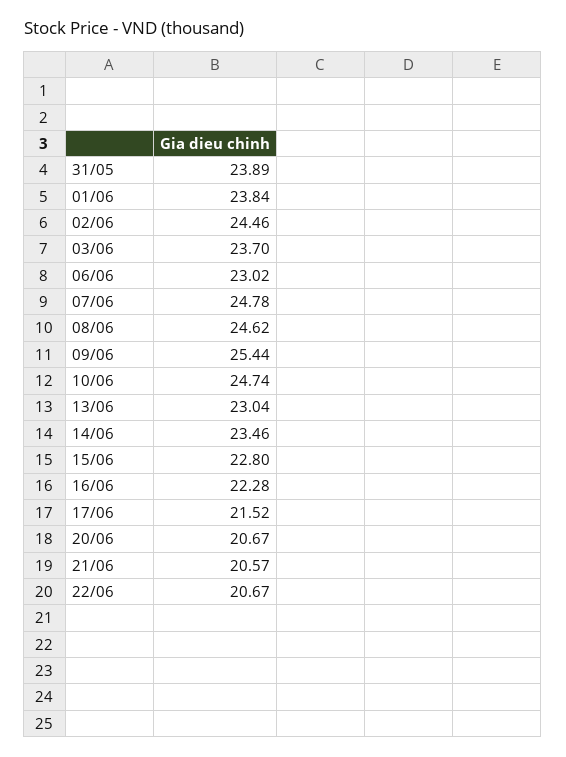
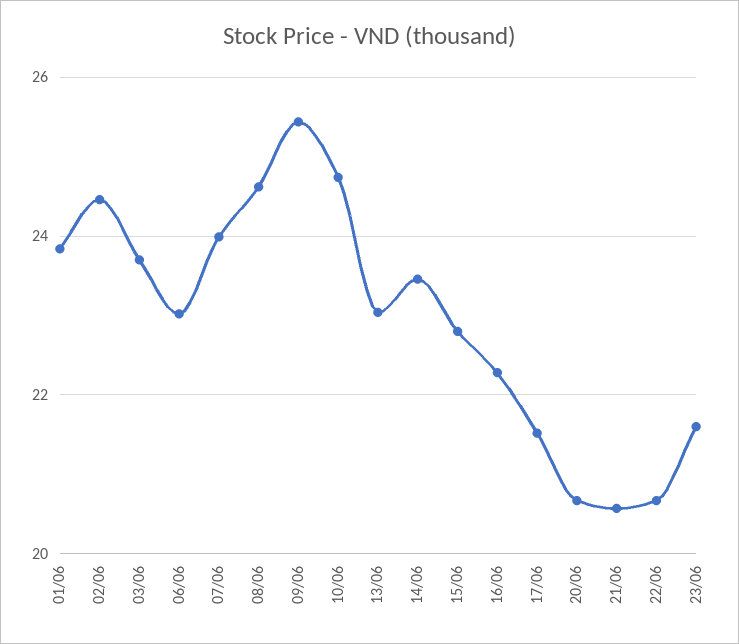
31/05: 23.89 -> none
07/06: 24.78 -> 24
23/06: none -> 21.6

